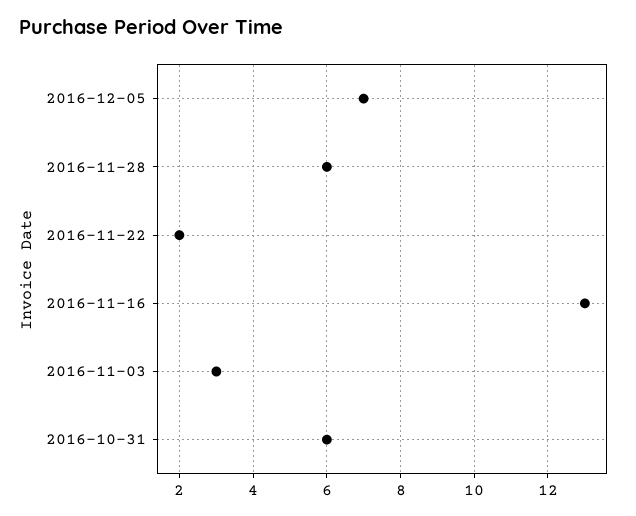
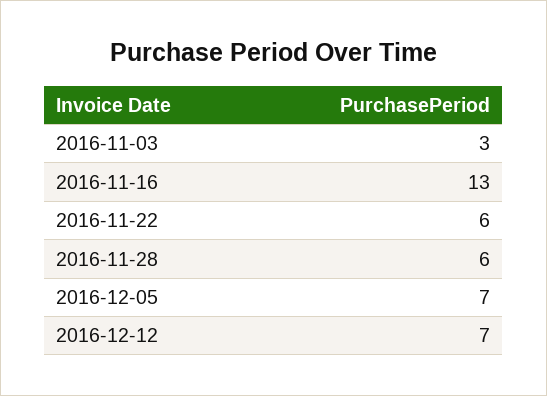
2016-11-22: 2 -> 6
2016-10-31: 6 -> none
2016-12-12: none -> 7

